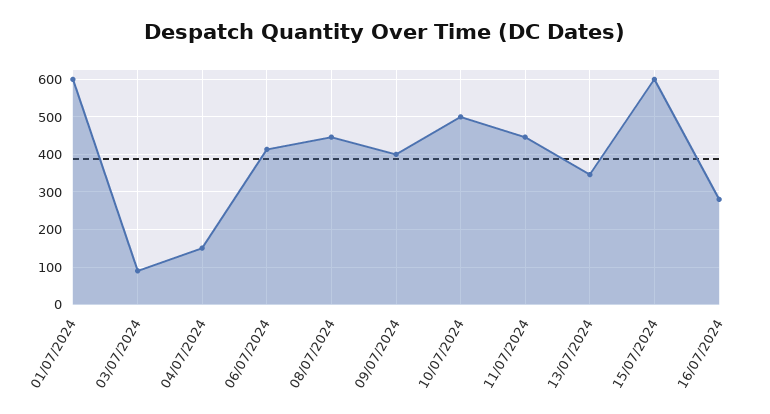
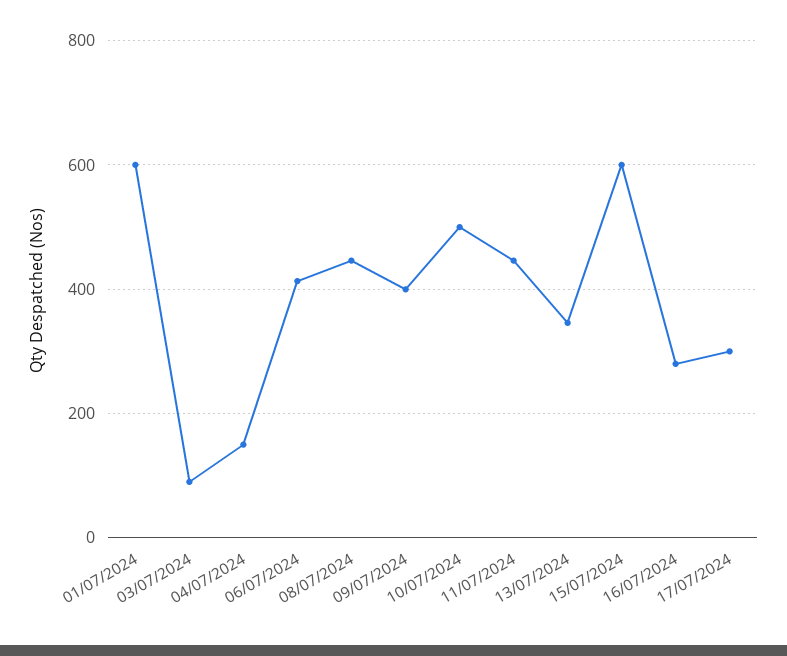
17/07/2024: none -> 300

